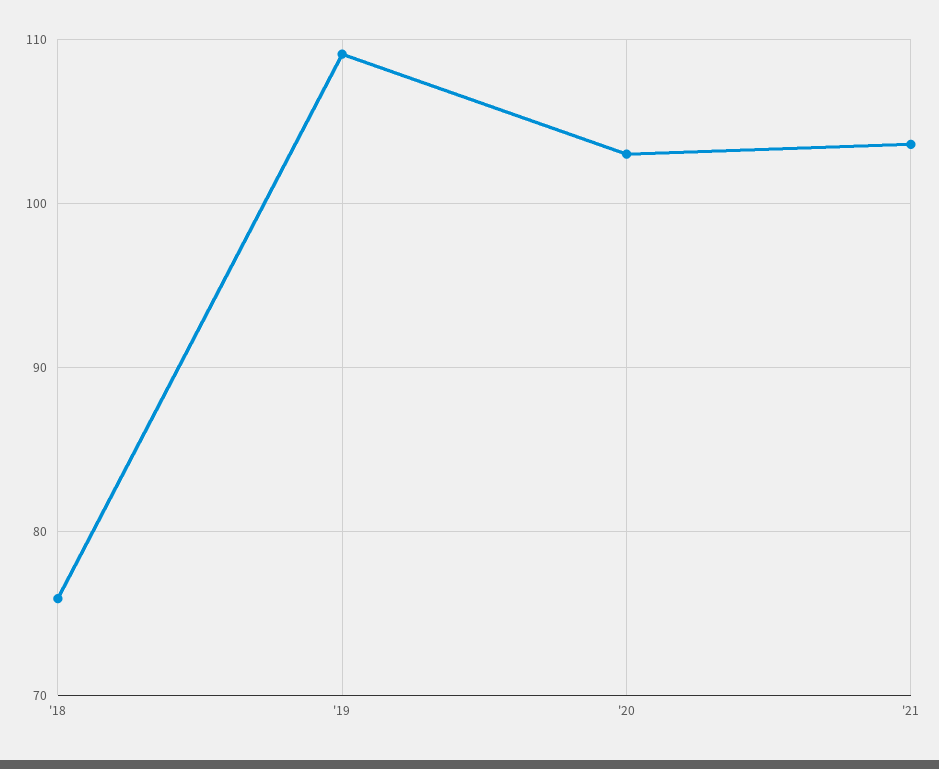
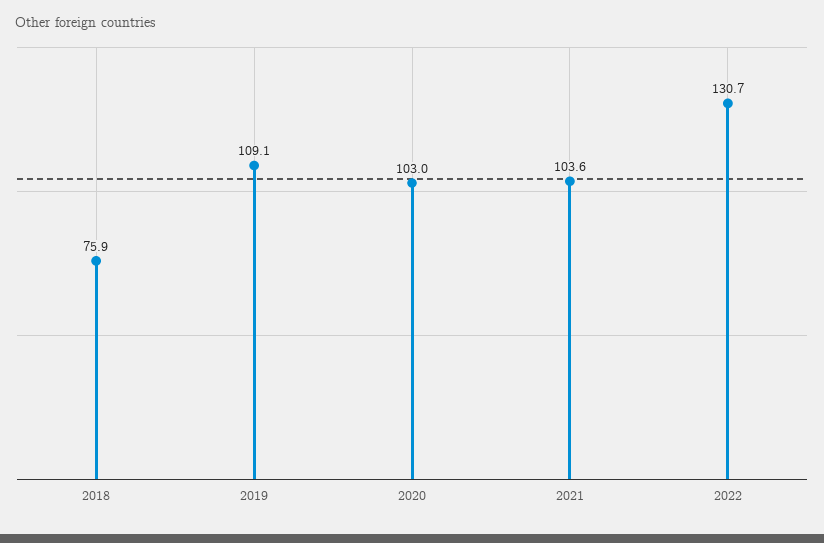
2022: none -> 130.7

